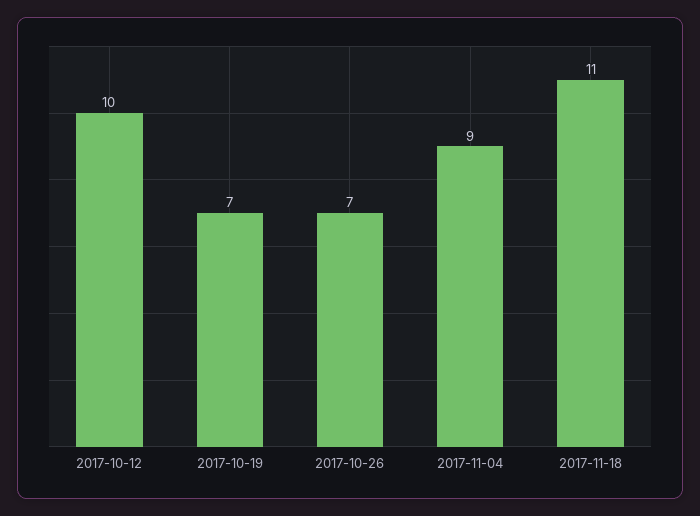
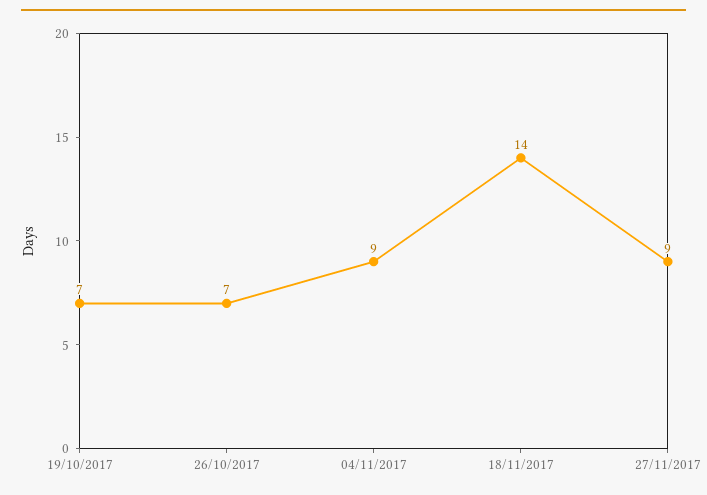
2017-10-12: 10 -> none
2017-11-18: 11 -> 14
27/11/2017: none -> 9

